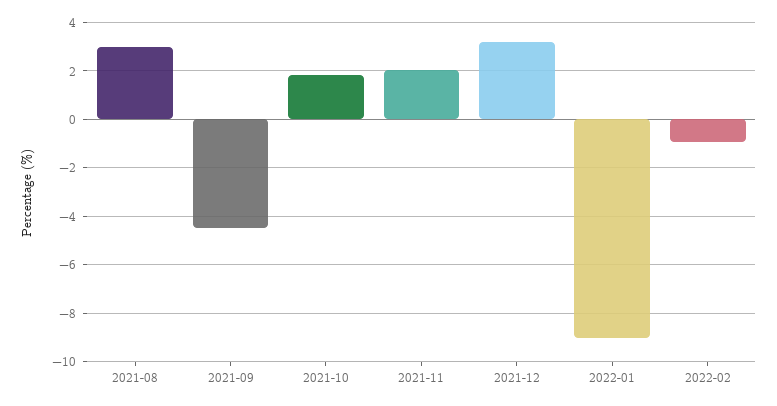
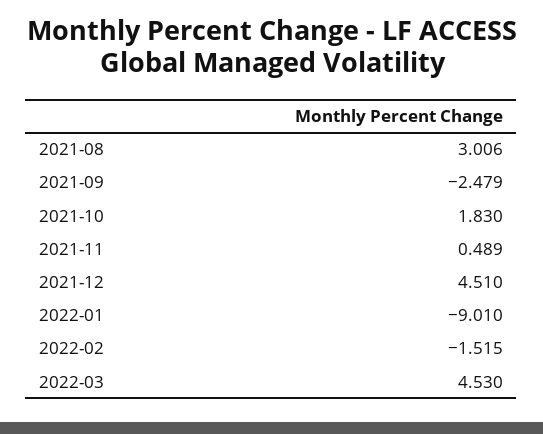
2021-09: -4.5 -> -2.479
2021-11: 2 -> 0.489
2021-12: 3.25 -> 4.51
2022-02: -1 -> -1.515
2022-03: none -> 4.53

